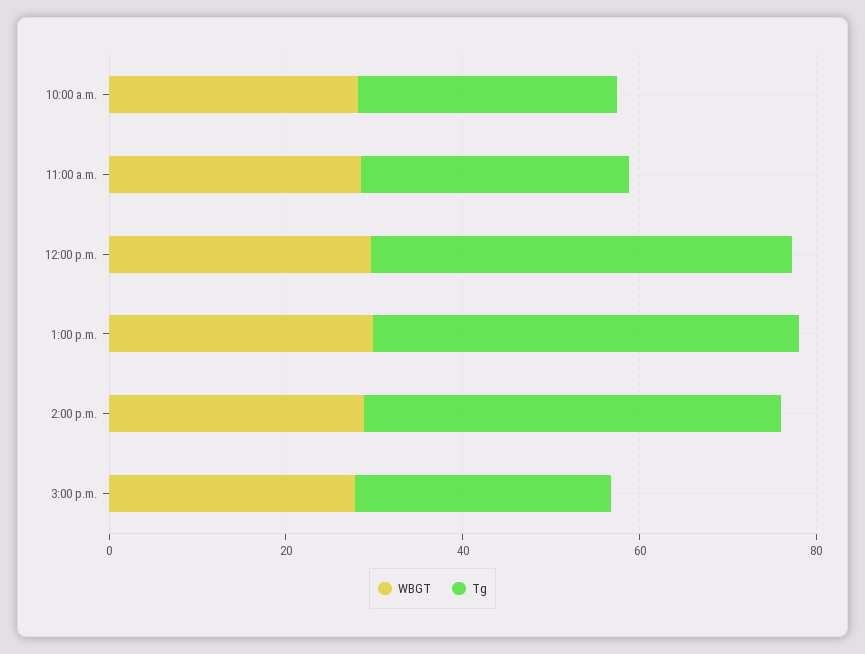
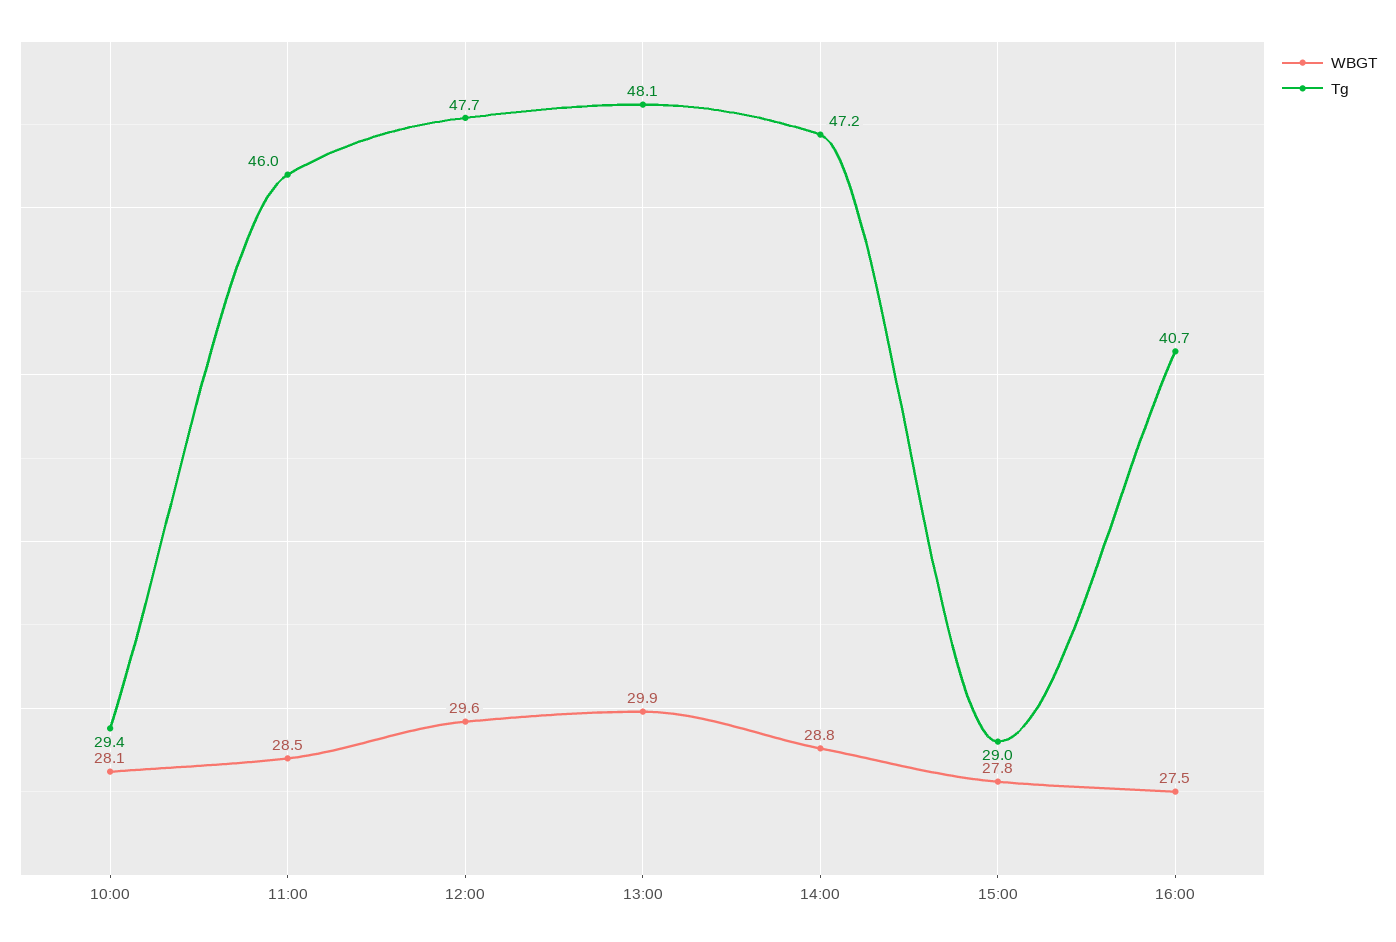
Tg, 11:00 a.m.: 30 -> 46
WBGT, 16:00: none -> 27.5
Tg, 16:00: none -> 40.7

